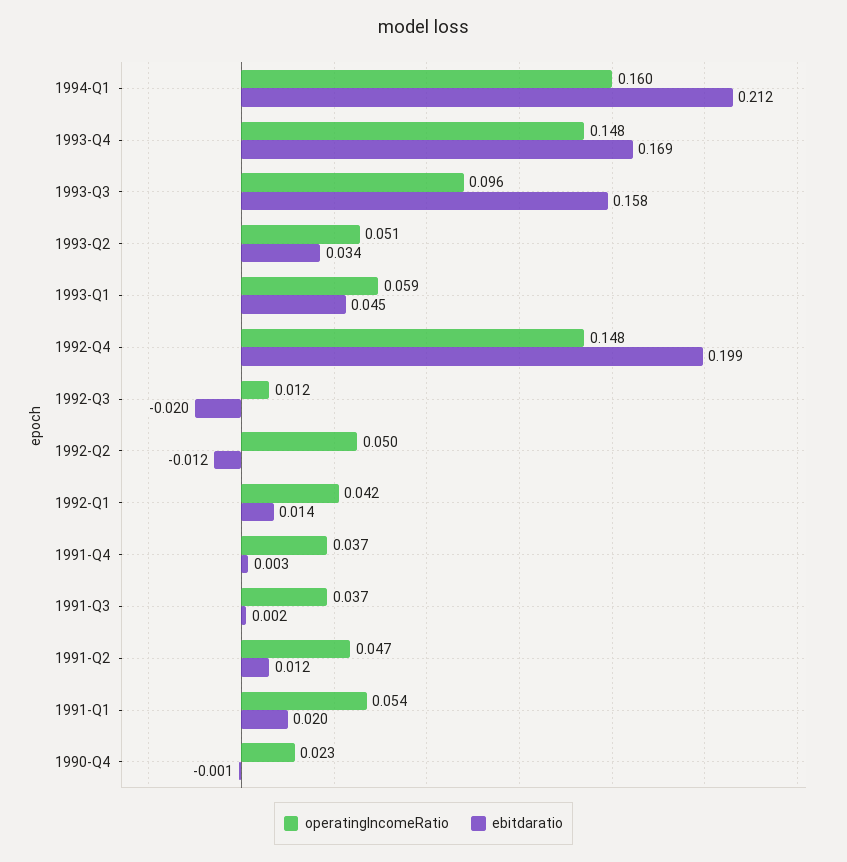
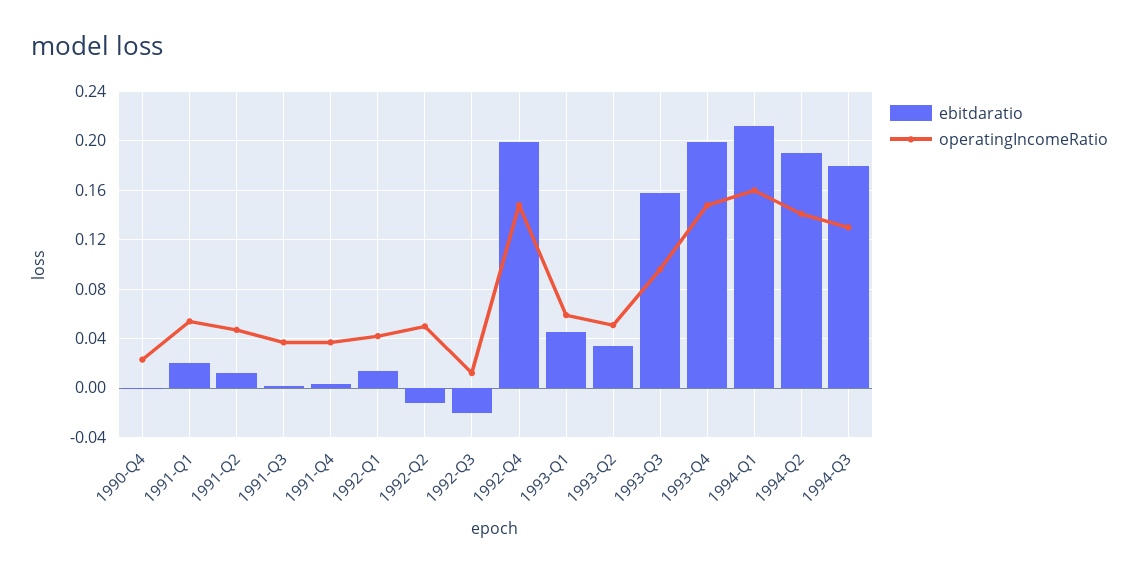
ebitdaratio, 1993-Q4: 0.169 -> 0.2
ebitdaratio, 1994-Q2: none -> 0.19
operatingIncomeRatio, 1994-Q2: none -> 0.14
ebitdaratio, 1994-Q3: none -> 0.18
operatingIncomeRatio, 1994-Q3: none -> 0.13

